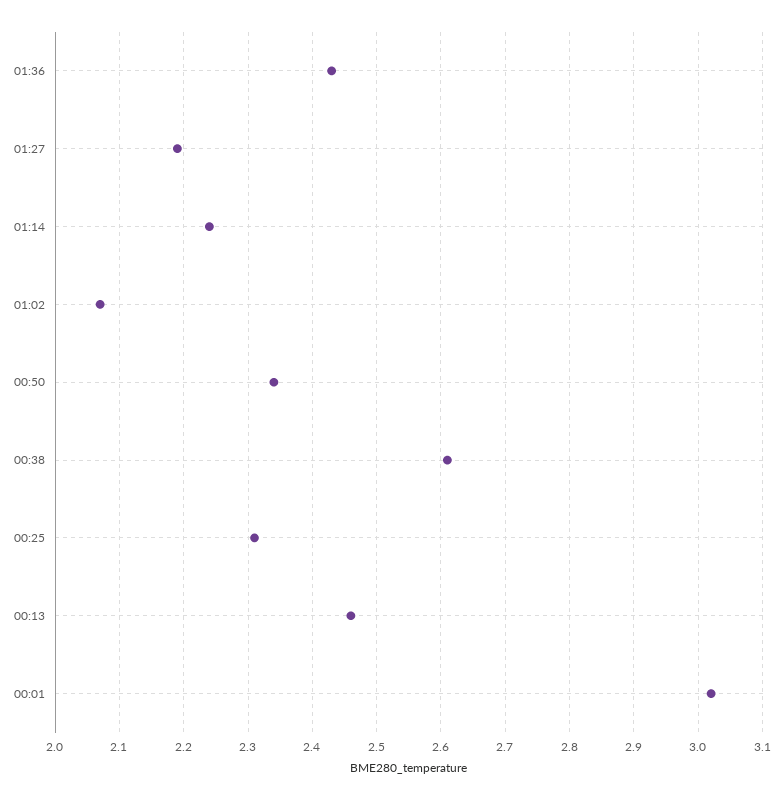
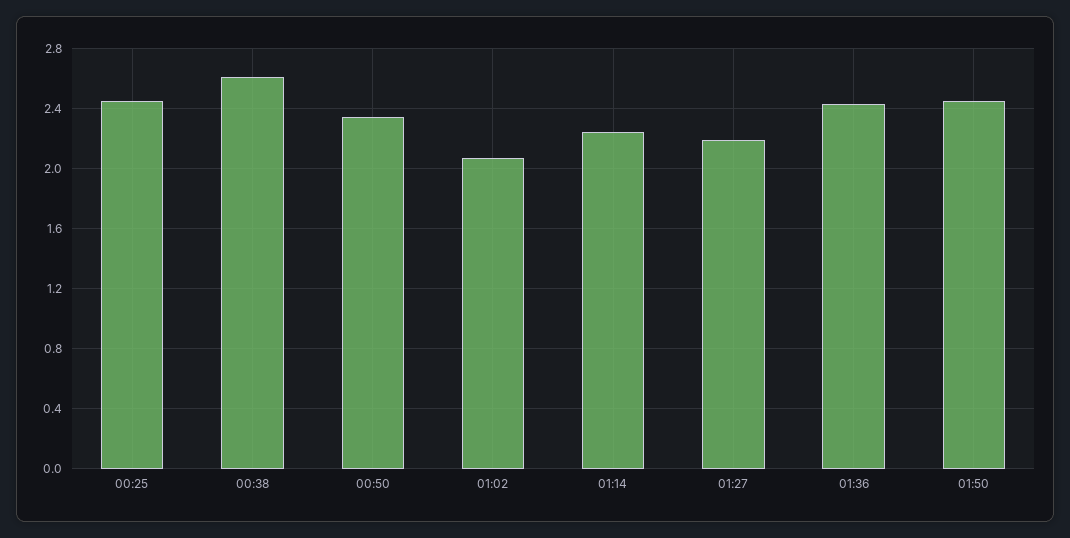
00:25: 2.31 -> 2.45
00:13: 2.46 -> none
00:01: 3.02 -> none
01:50: none -> 2.45

